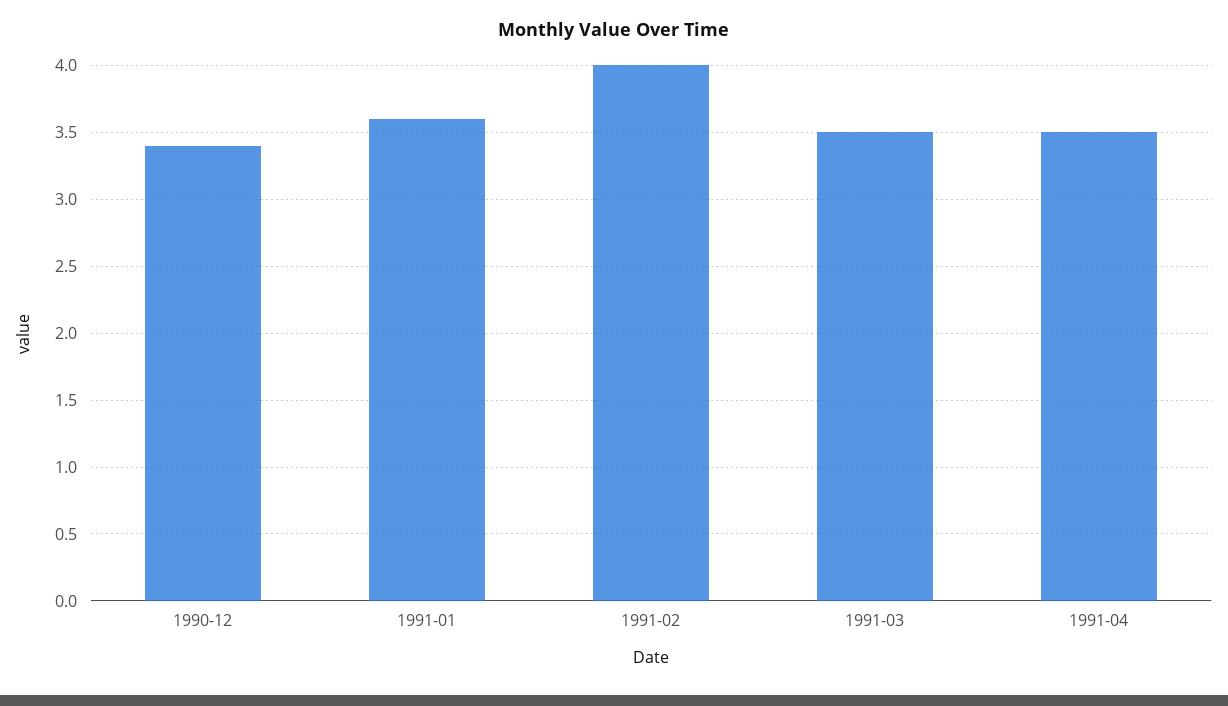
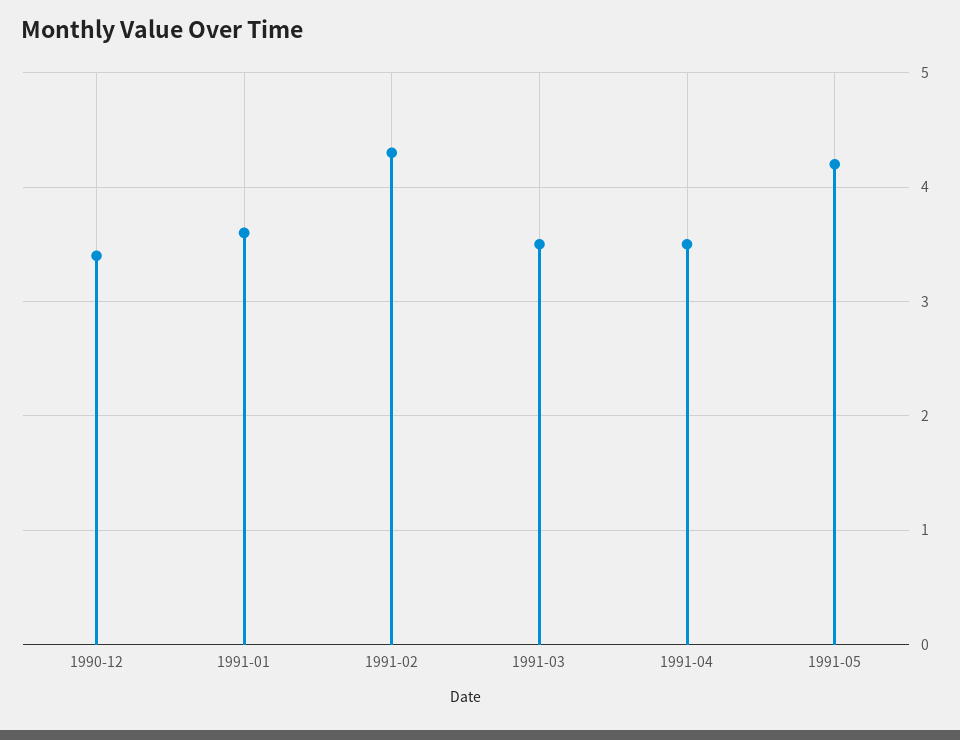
1991-02: 4 -> 4.3
1991-05: none -> 4.2

